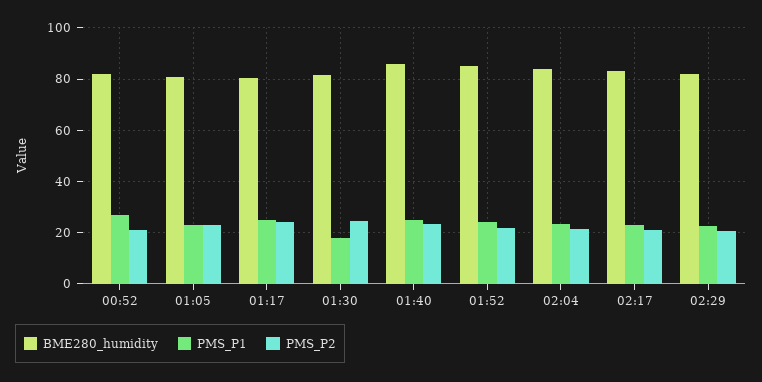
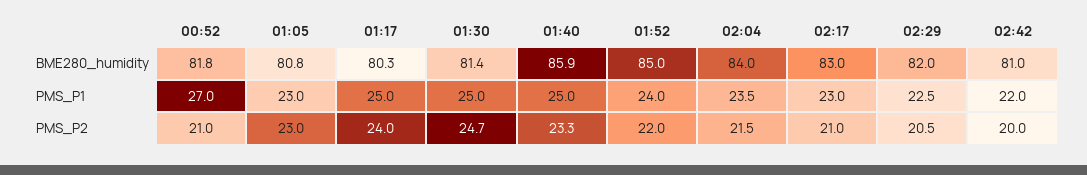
PMS_P1, 01:30: 17.5 -> 25
BME280_humidity, 02:42: none -> 81
PMS_P1, 02:42: none -> 22
PMS_P2, 02:42: none -> 20

